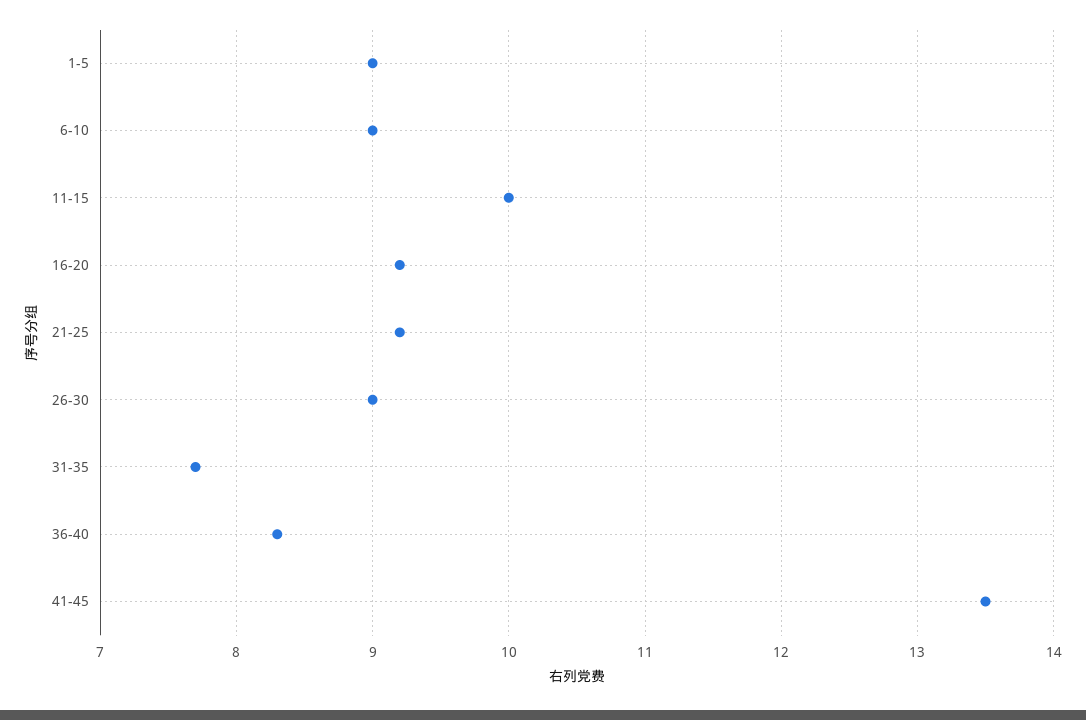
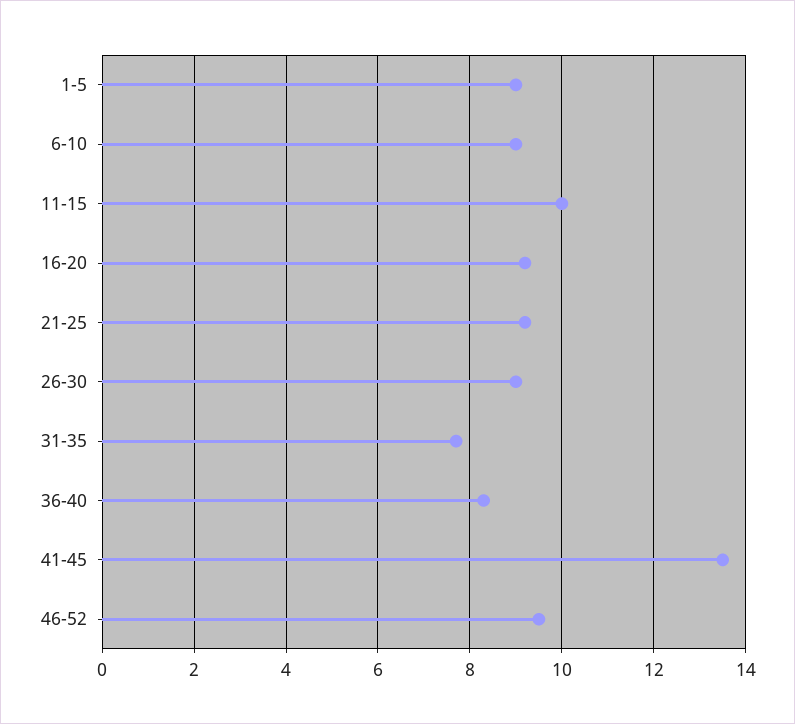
46-52: none -> 9.5

